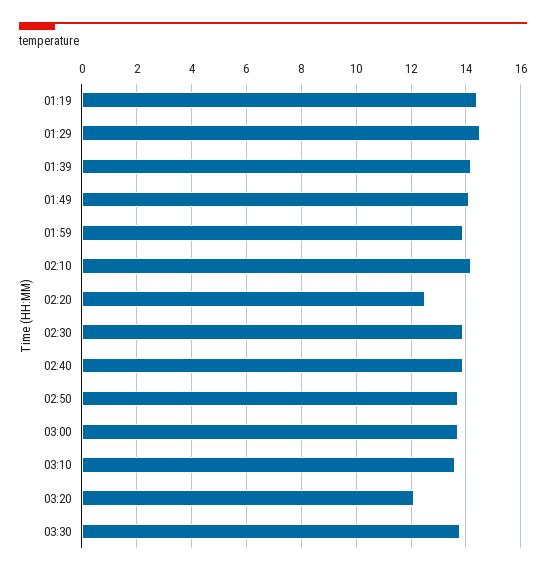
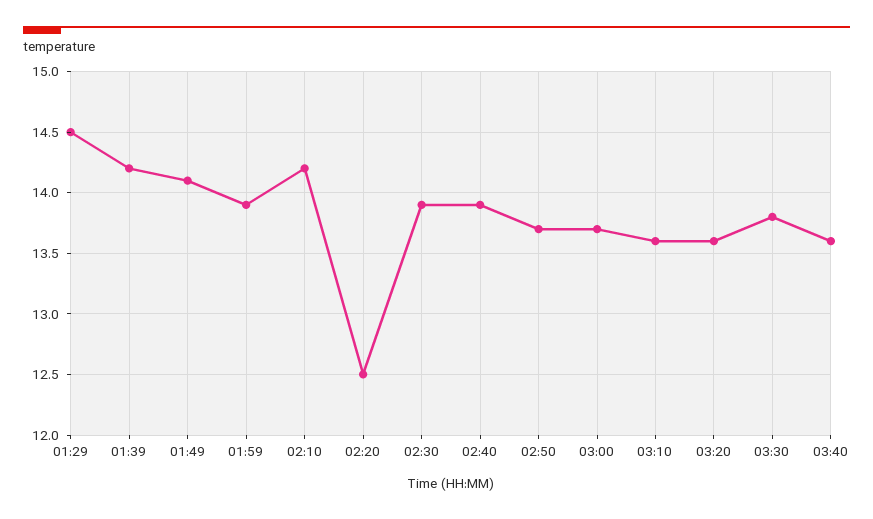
01:19: 14.5 -> none
03:20: 12 -> 13.6
03:40: none -> 13.6

